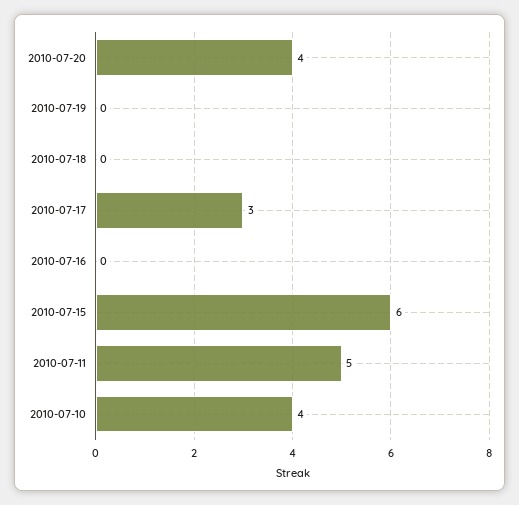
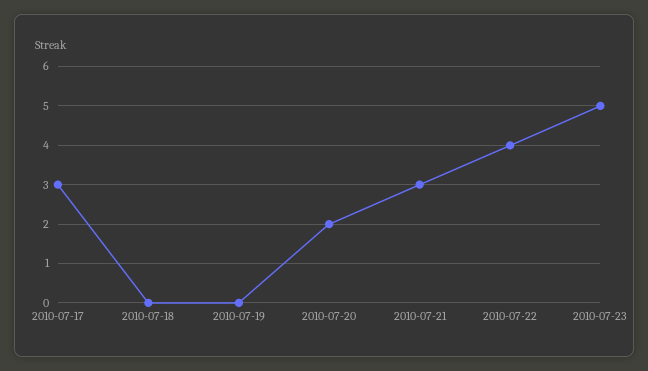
2010-07-20: 4 -> 2
2010-07-16: 0 -> none
2010-07-15: 6 -> none
2010-07-11: 5 -> none
2010-07-10: 4 -> none
2010-07-21: none -> 3
2010-07-22: none -> 4
2010-07-23: none -> 5

